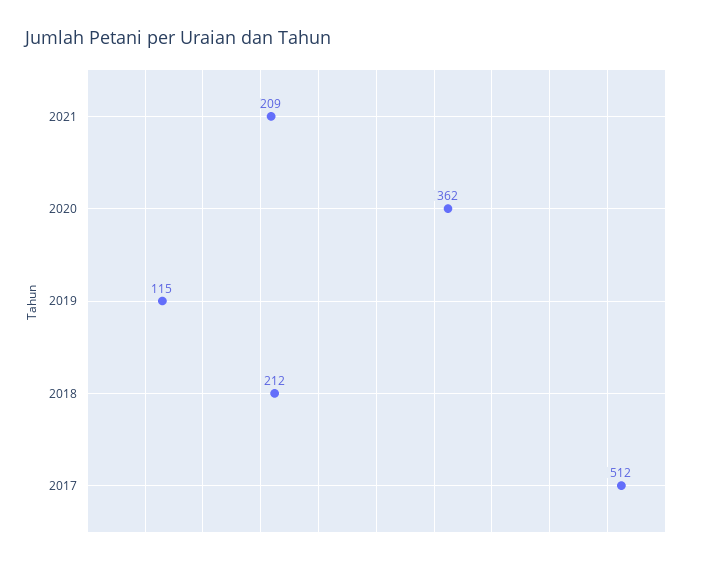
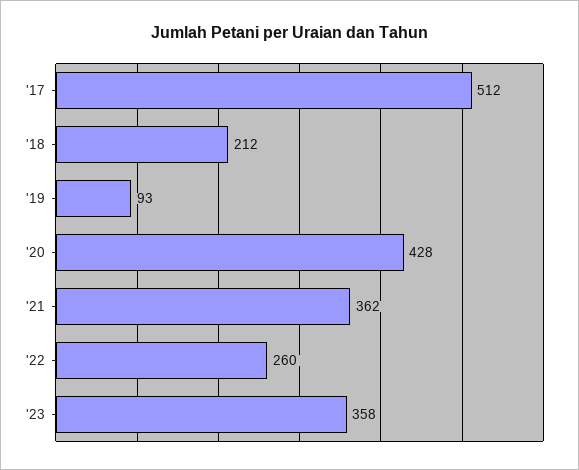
2021: 209 -> 362
2020: 362 -> 428
2019: 115 -> 93
'22: none -> 260
'23: none -> 358

